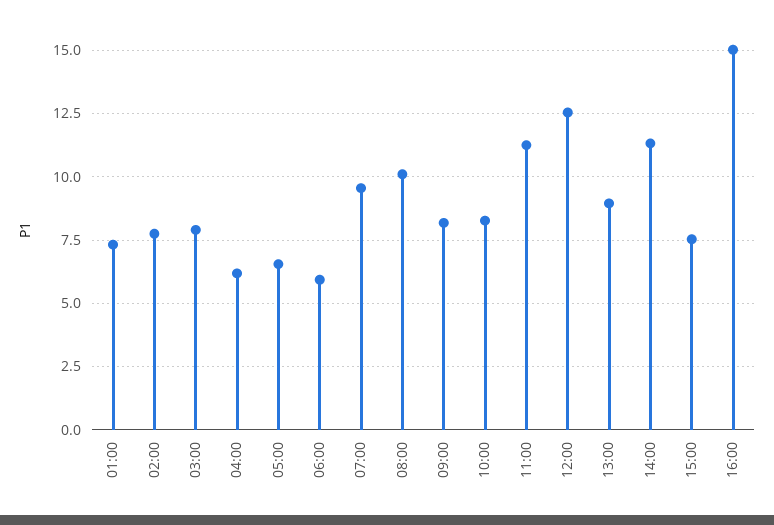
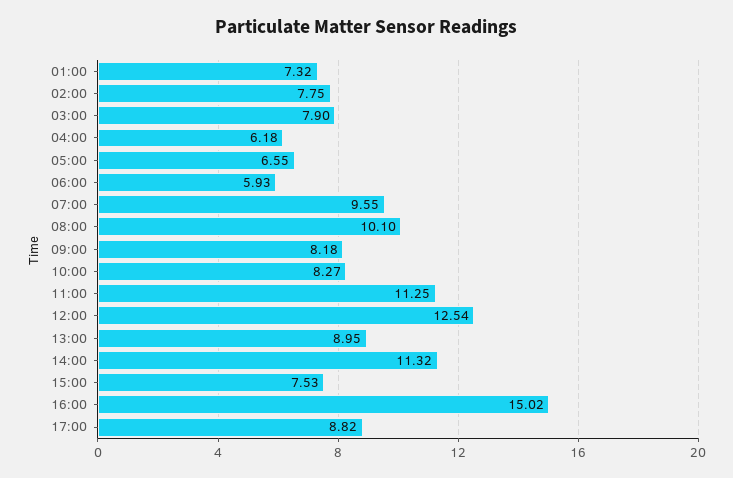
17:00: none -> 8.82

